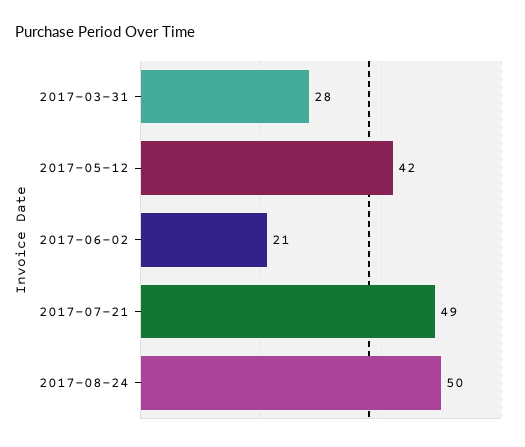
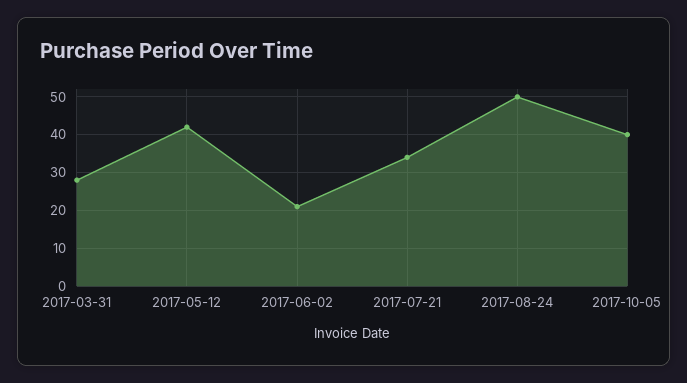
2017-07-21: 49 -> 35
2017-10-05: none -> 40

